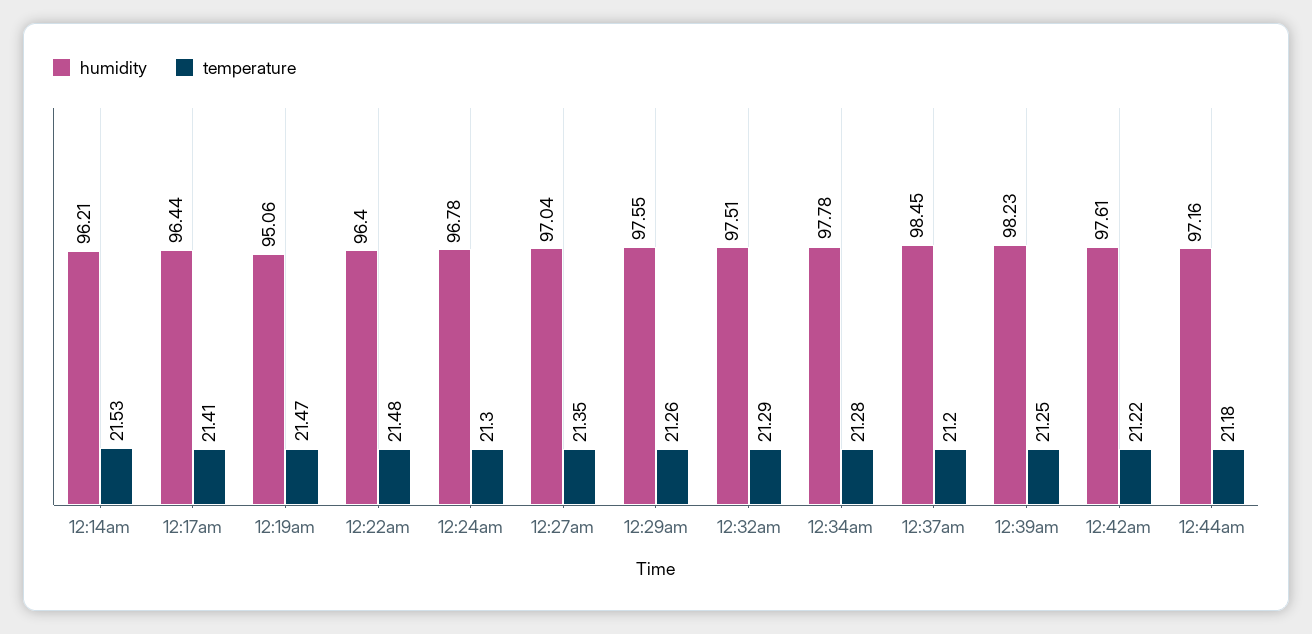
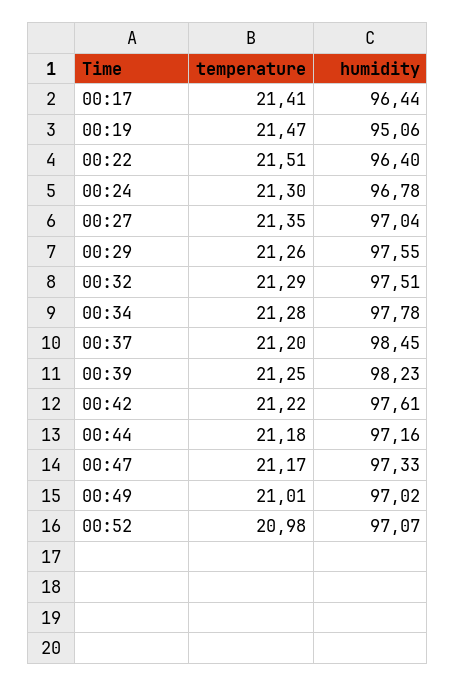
humidity, 12:14am: 96.21 -> none
temperature, 12:14am: 21.53 -> none
temperature, 12:22am: 21.48 -> 21.51
temperature, 00:47: none -> 21.17
humidity, 00:47: none -> 97.33
temperature, 00:49: none -> 21.01
humidity, 00:49: none -> 97.02
temperature, 00:52: none -> 20.98
humidity, 00:52: none -> 97.07

